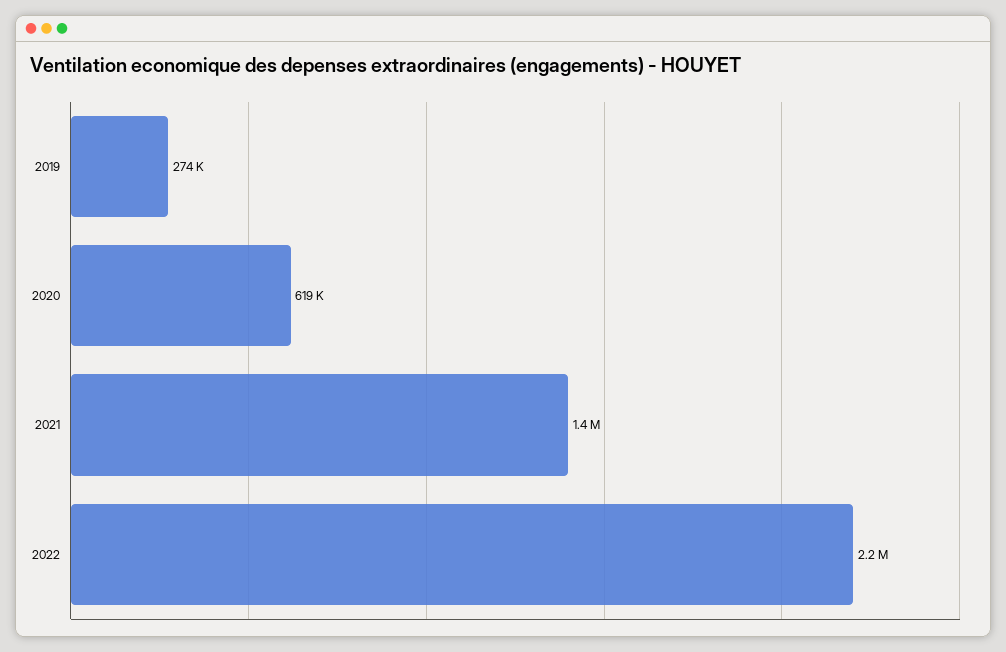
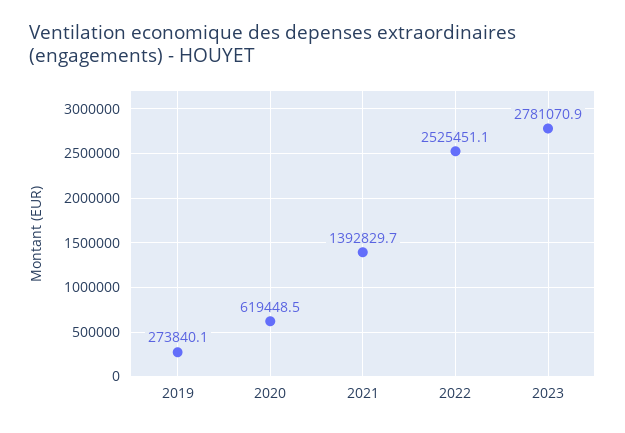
2022: 2200000 -> 2525451.1
2023: none -> 2781070.9

